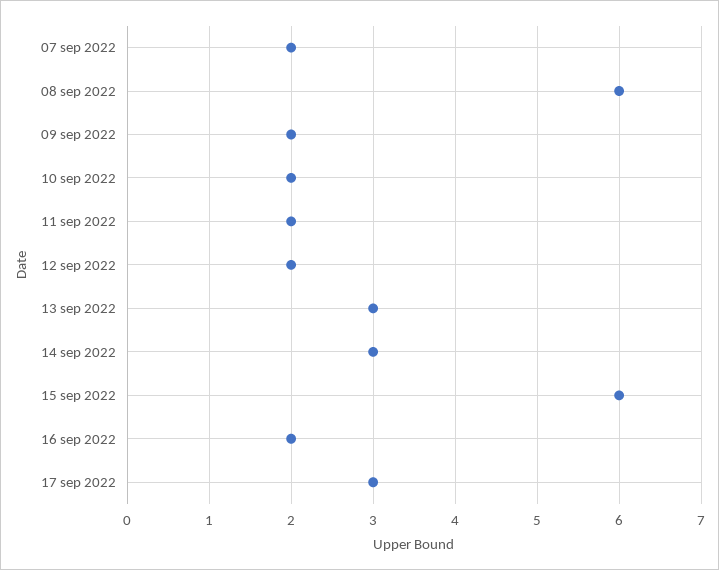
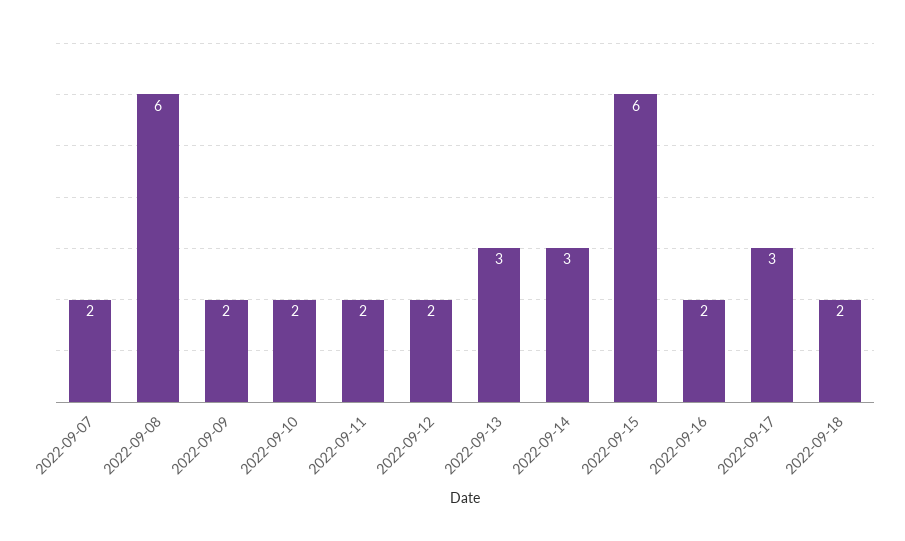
2022-09-18: none -> 2

